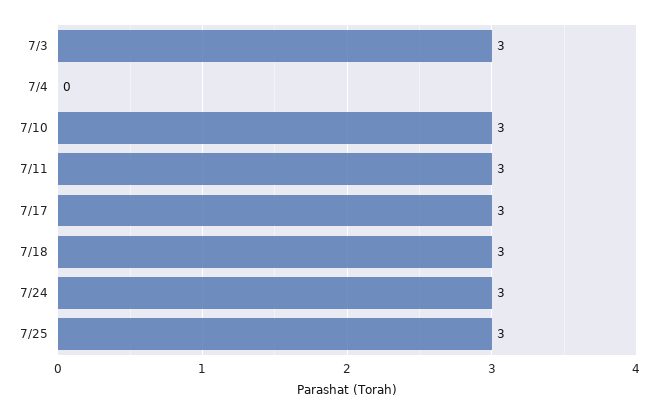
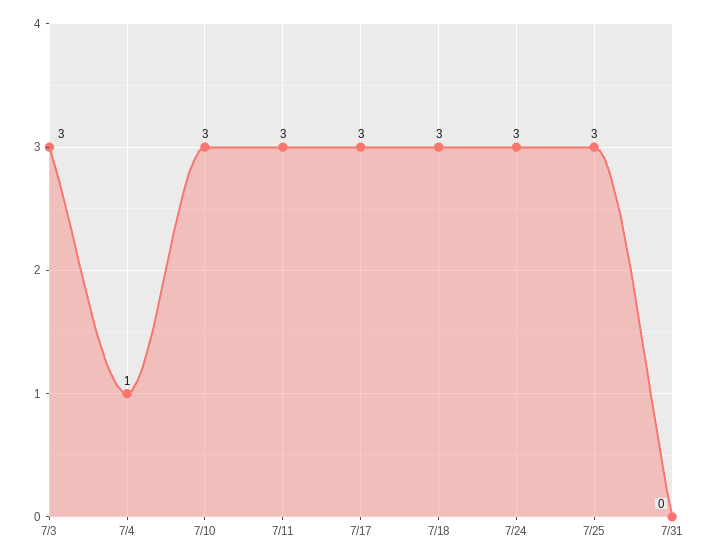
7/4: 0 -> 1
7/31: none -> 0

